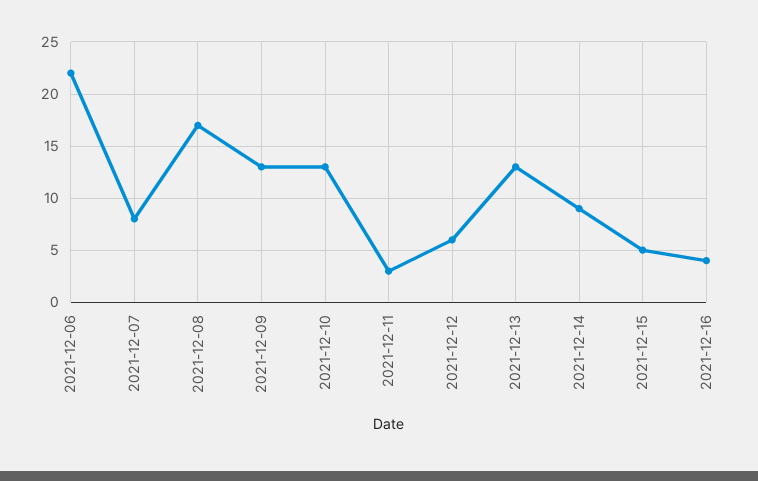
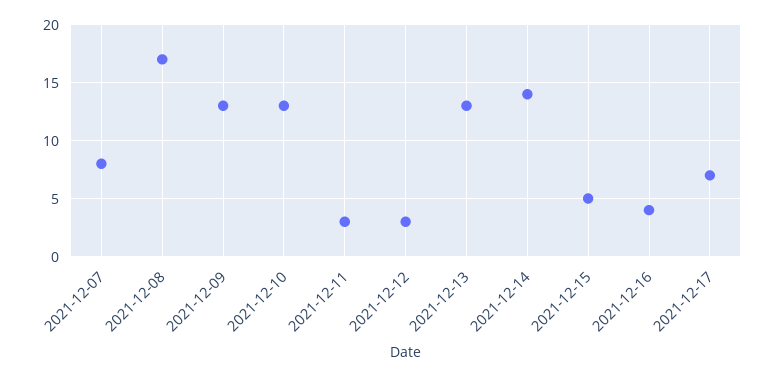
2021-12-06: 22 -> none
2021-12-12: 6 -> 3
2021-12-14: 9 -> 14
2021-12-17: none -> 7

